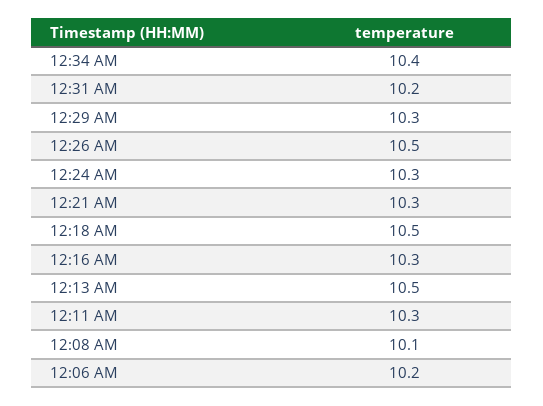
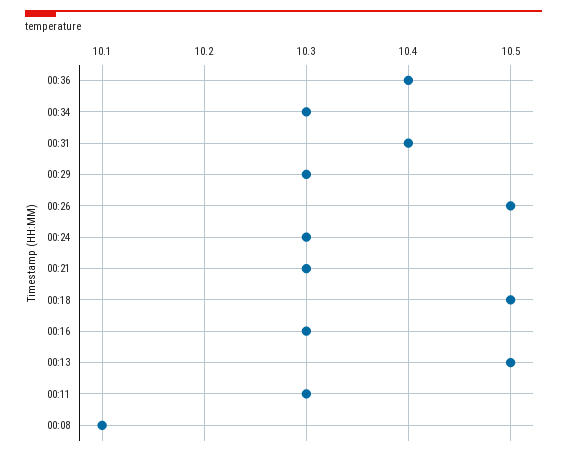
12:34 AM: 10.4 -> 10.3
12:31 AM: 10.2 -> 10.4
12:06 AM: 10.2 -> none
00:36: none -> 10.4

